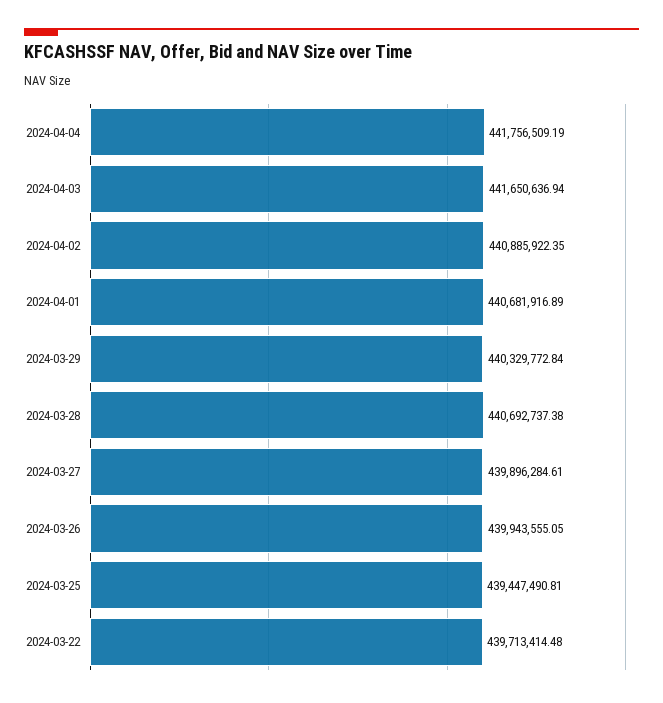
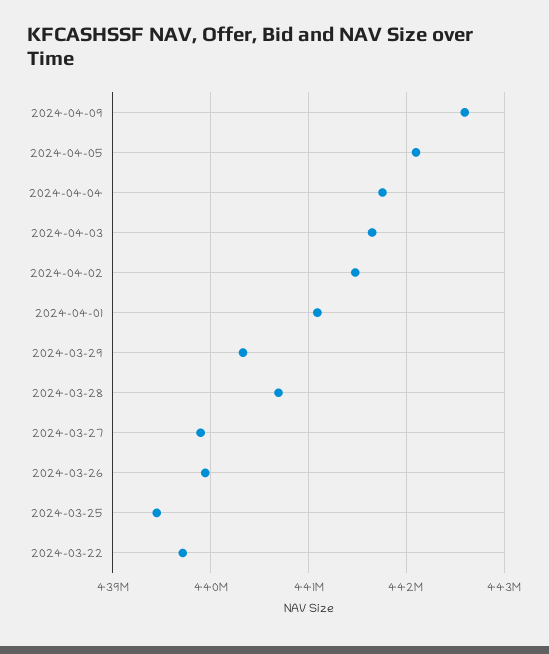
2024-04-02: 440885922.35 -> 441500000
2024-04-01: 440681916.89 -> 441100000
2024-04-09: none -> 442600000
2024-04-05: none -> 442100000

